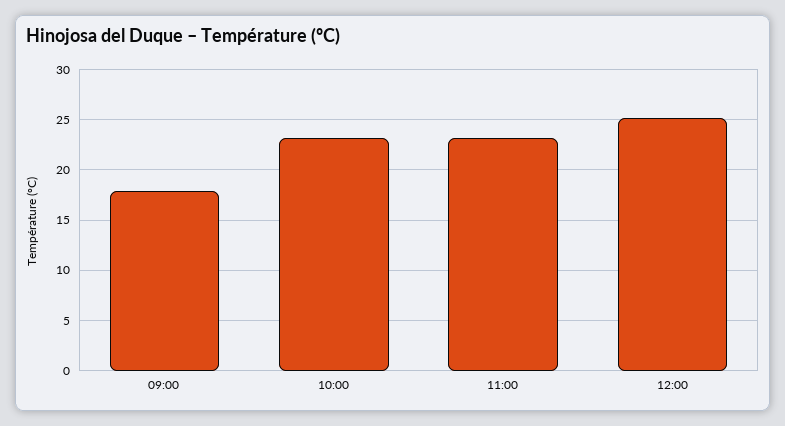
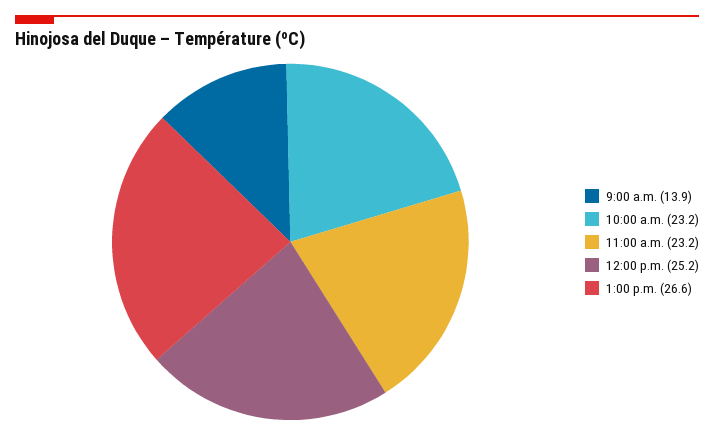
09:00: 18 -> 13.9
1:00 p.m.: none -> 26.6

